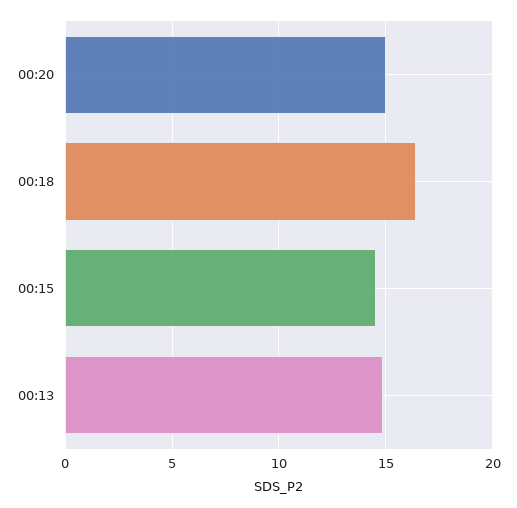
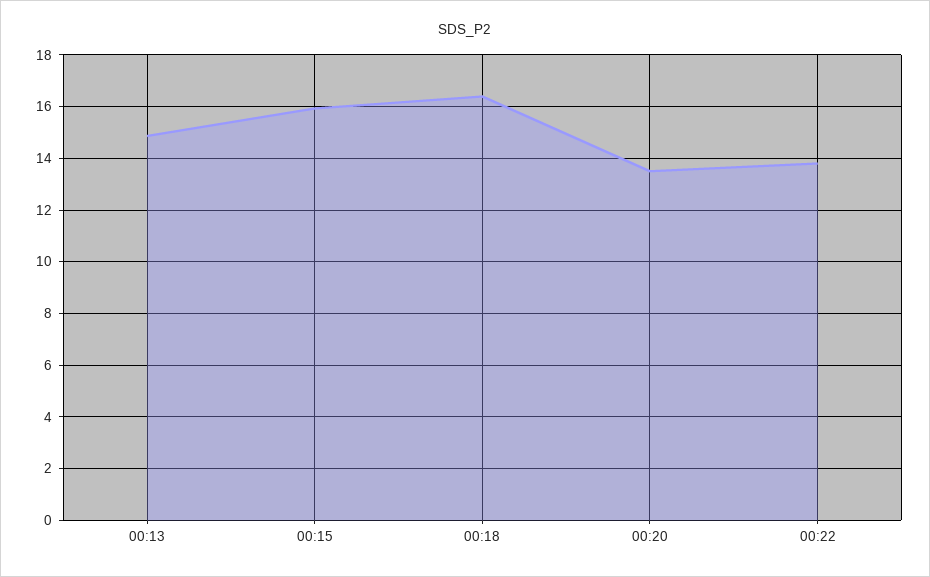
00:20: 15 -> 13.5
00:15: 14.5 -> 16
00:22: none -> 13.75

